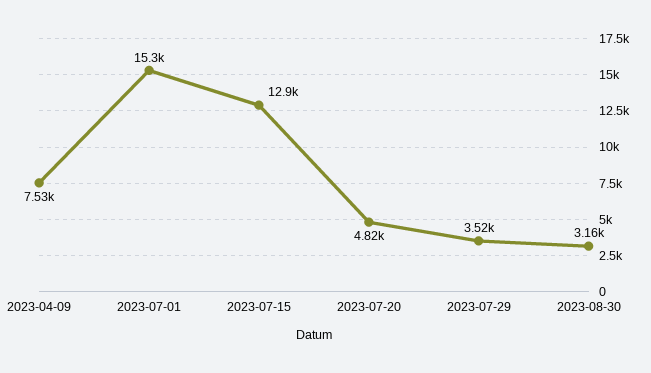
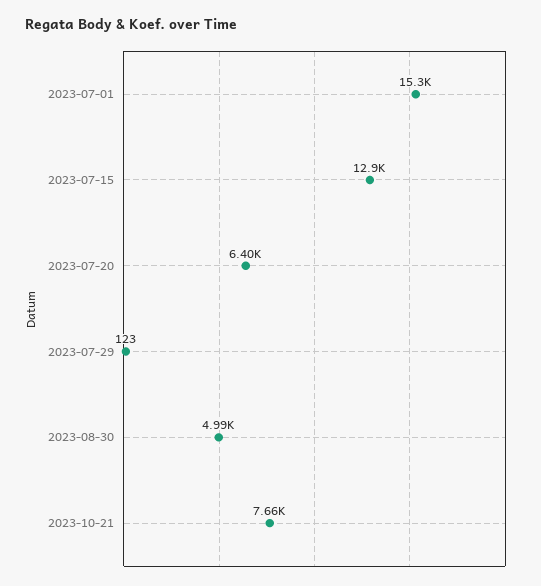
2023-04-09: 7530 -> none
2023-07-20: 4820 -> 6400
2023-07-29: 3520 -> 123
2023-08-30: 3160 -> 4990
2023-10-21: none -> 7660

